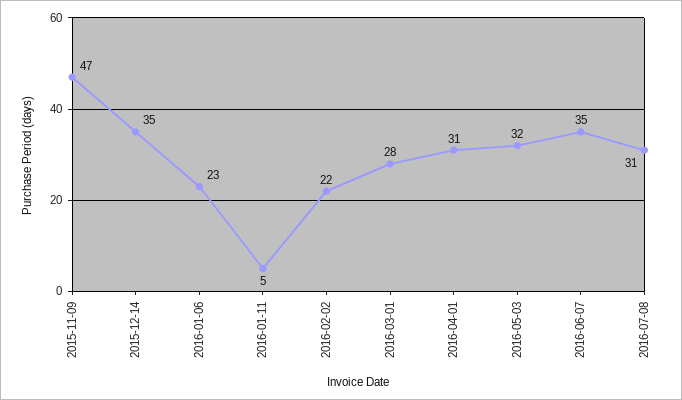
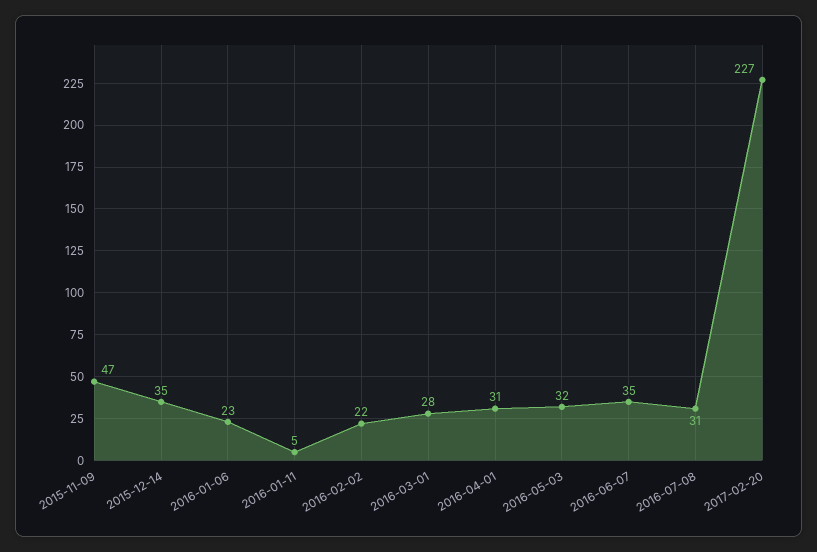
2017-02-20: none -> 227

